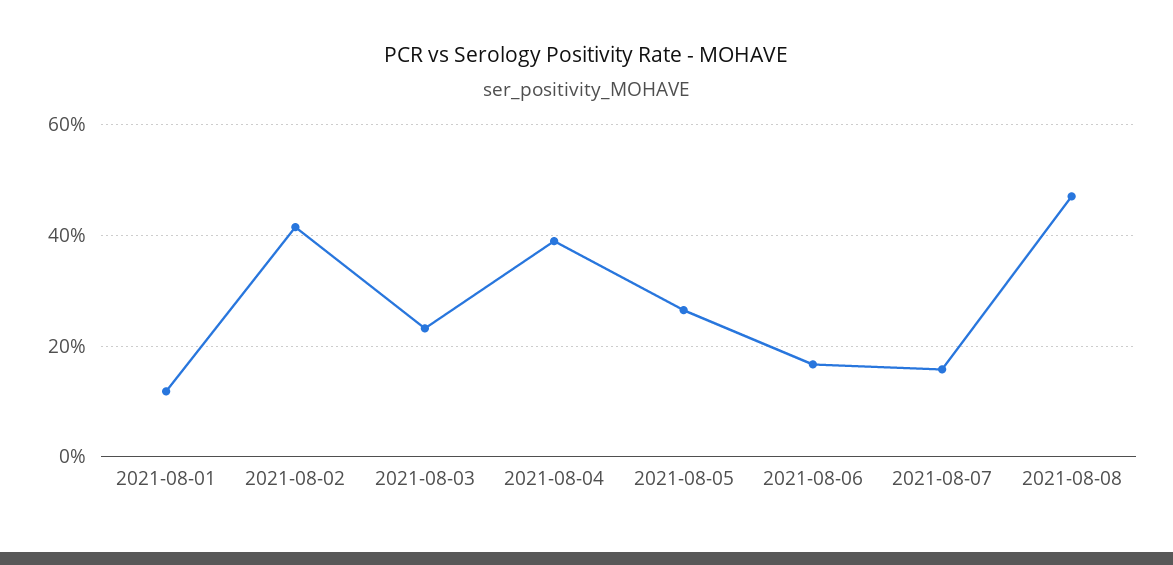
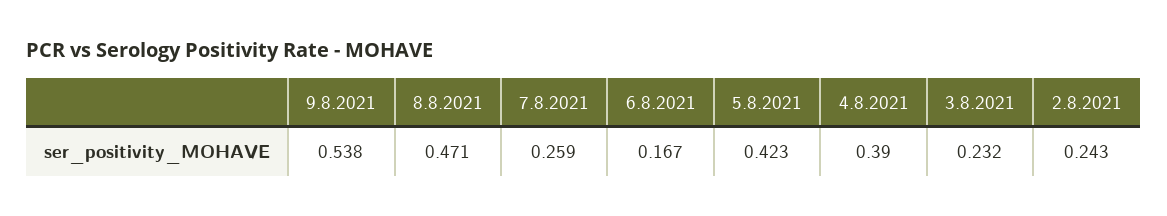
2021-08-01: 0.12 -> none
2021-08-02: 0.42 -> 0.243
2021-08-05: 0.26 -> 0.423
2021-08-07: 0.16 -> 0.259
9.8.2021: none -> 0.538

